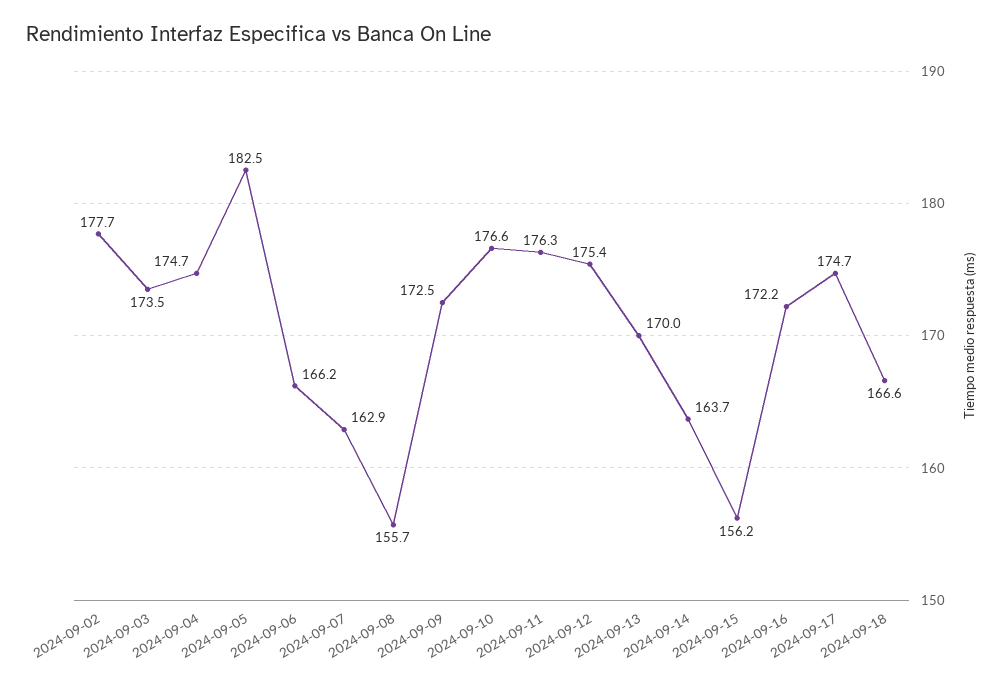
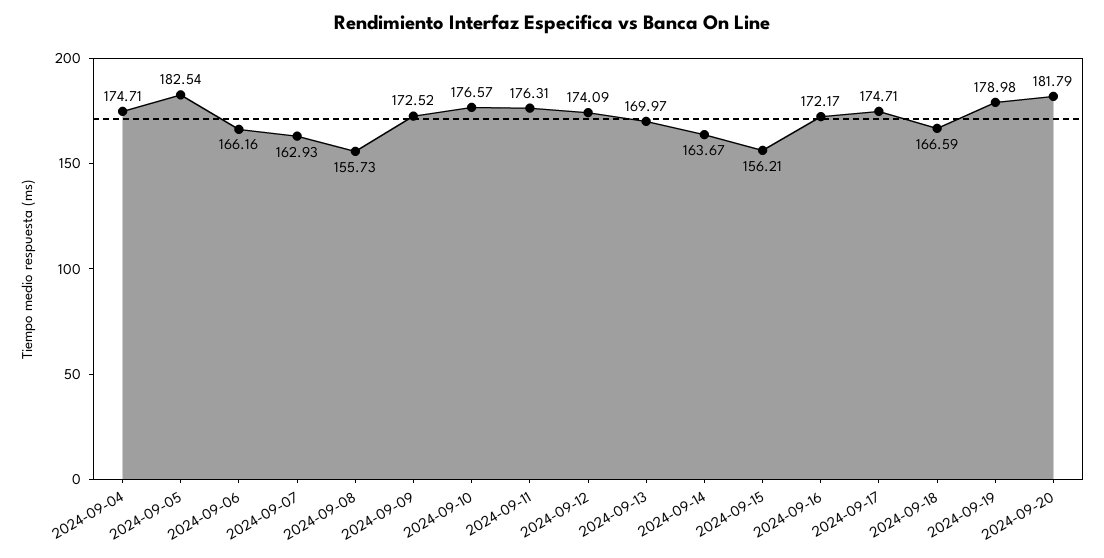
2024-09-02: 177.7 -> none
2024-09-03: 173.5 -> none
2024-09-12: 175.4 -> 174.09
2024-09-19: none -> 178.98
2024-09-20: none -> 181.79

